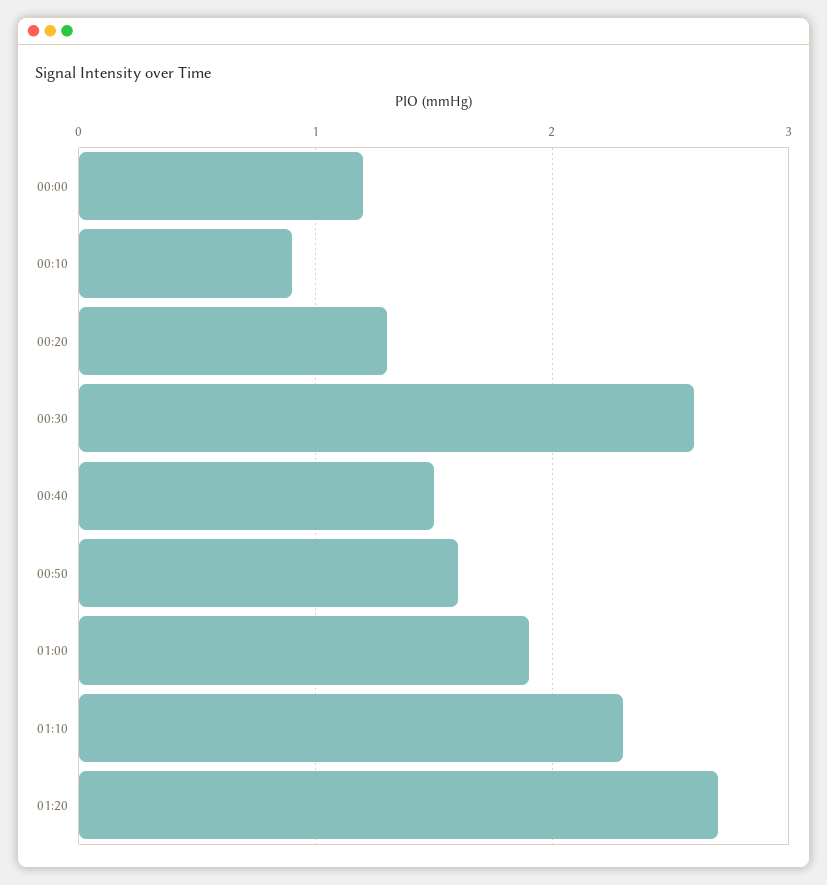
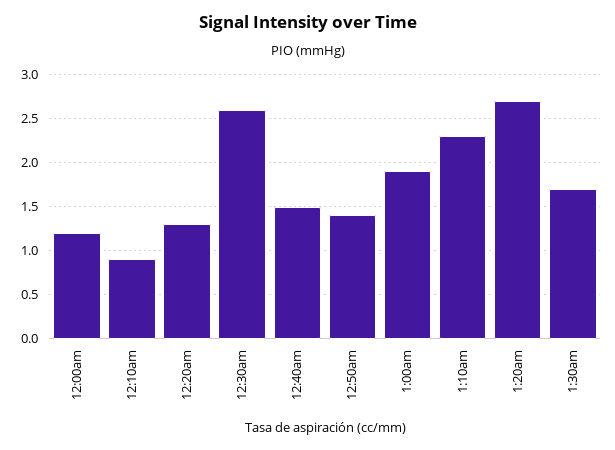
00:50: 1.6 -> 1.4
1:30am: none -> 1.7

